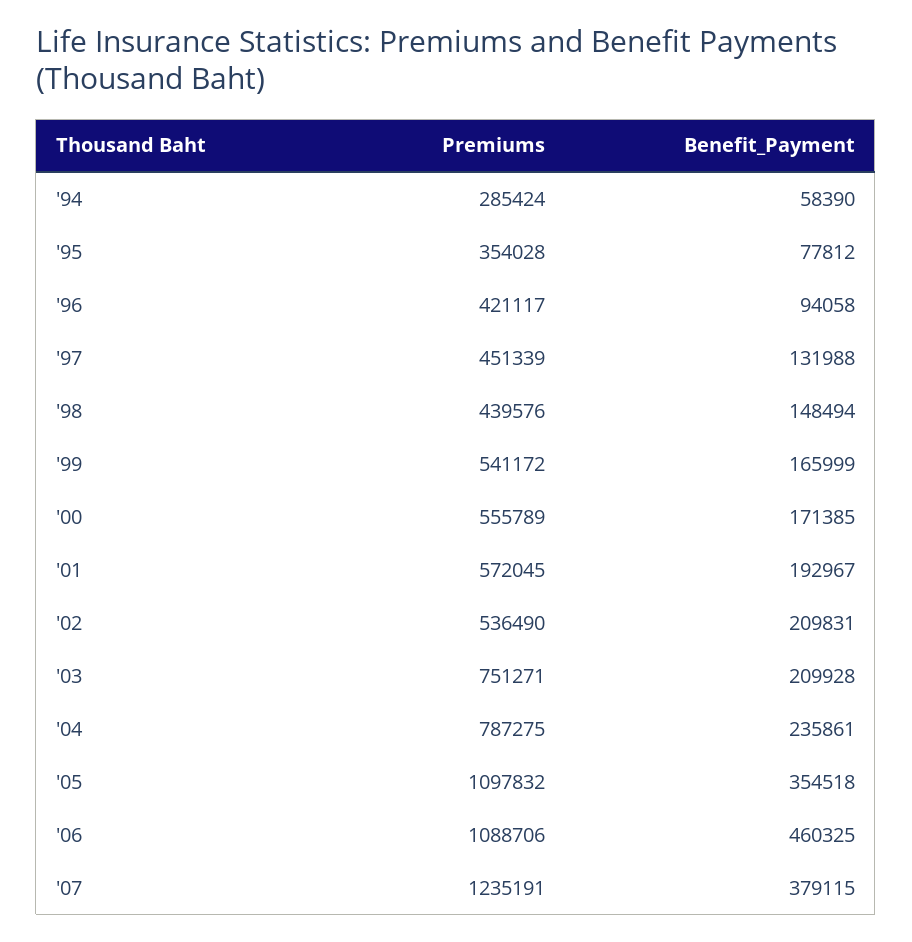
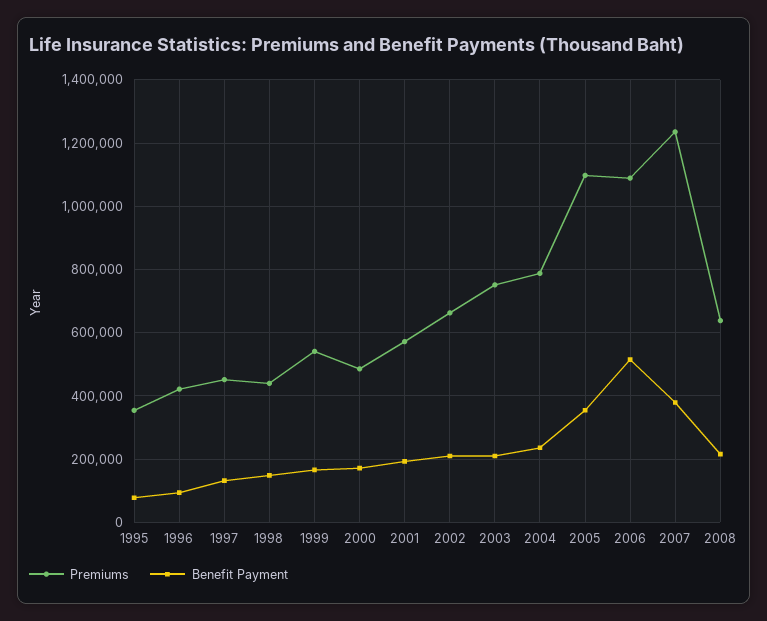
Premiums, '94: 285424 -> none
Benefit_Payment, '94: 58390 -> none
Premiums, '00: 555789 -> 480000
Premiums, '02: 536490 -> 660000
Benefit_Payment, '06: 460325 -> 520000
Premiums, 2008: none -> 640000
Benefit_Payment, 2008: none -> 220000

